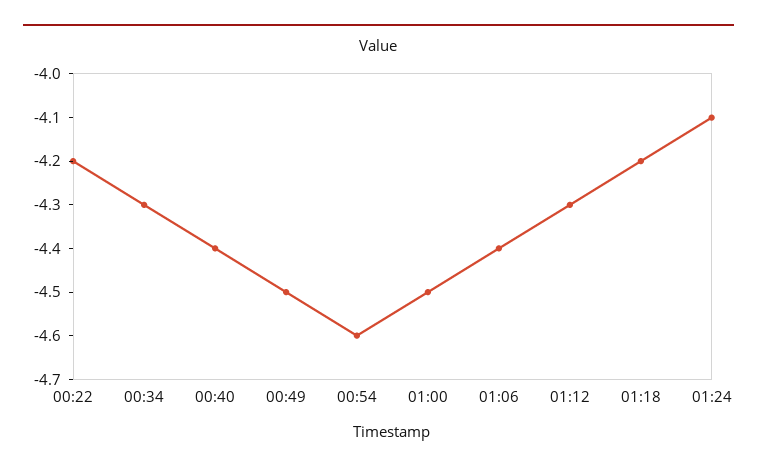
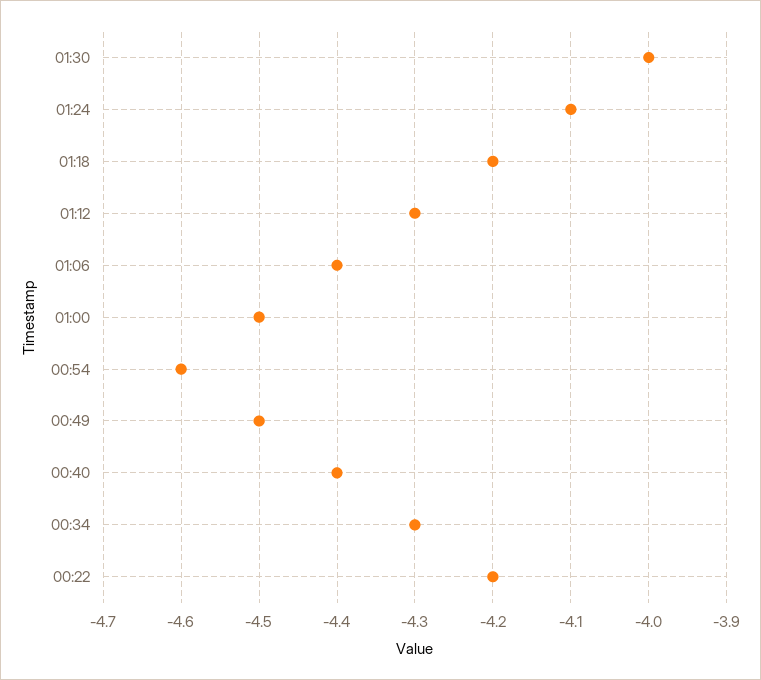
01:30: none -> -4

